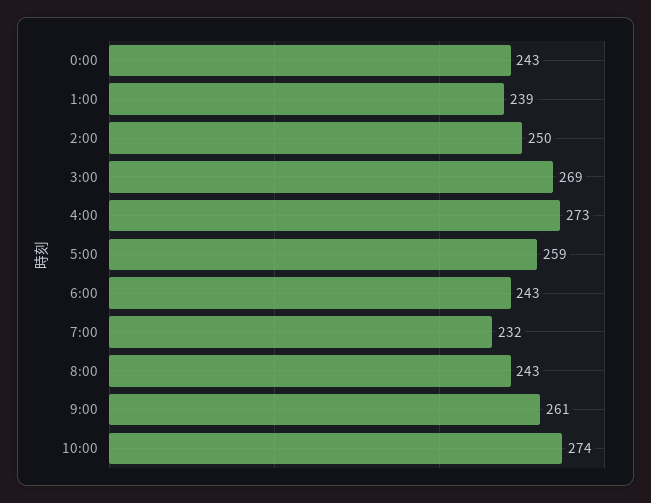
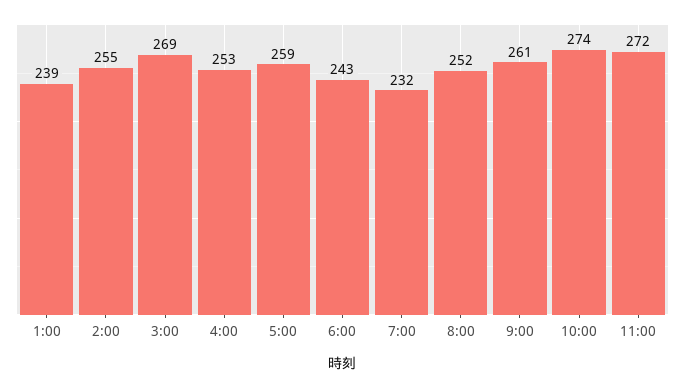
0:00: 243 -> none
2:00: 250 -> 255
4:00: 273 -> 253
8:00: 243 -> 252
11:00: none -> 272

